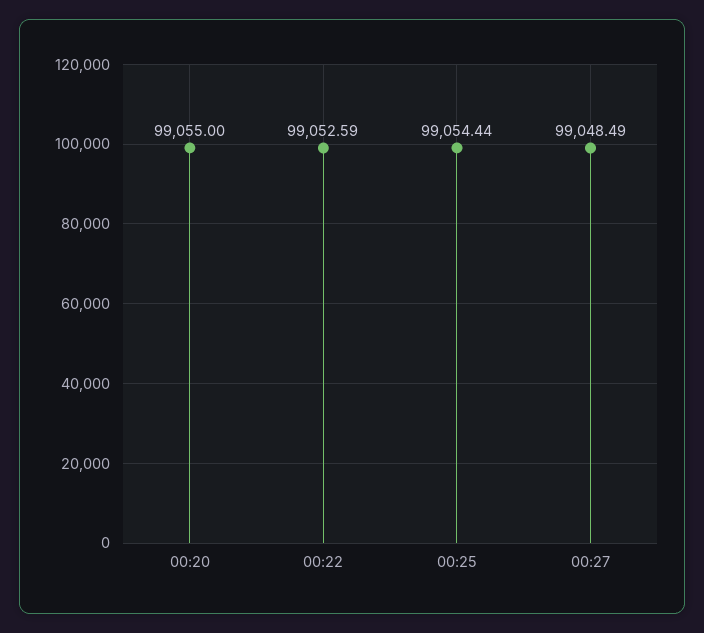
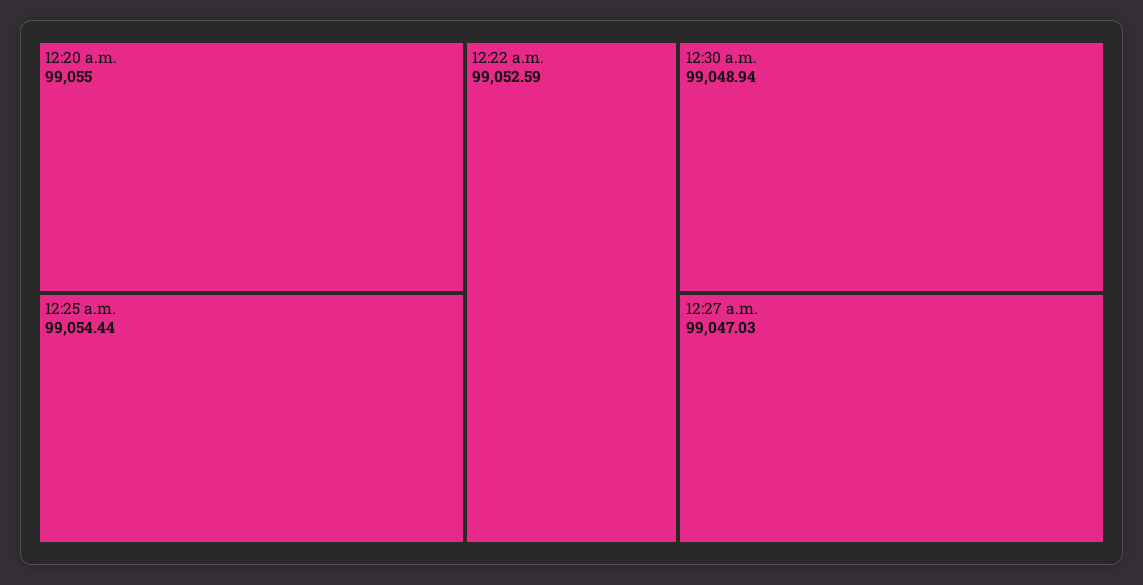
00:27: 99048.49 -> 99047.03
12:30 a.m.: none -> 99048.94

